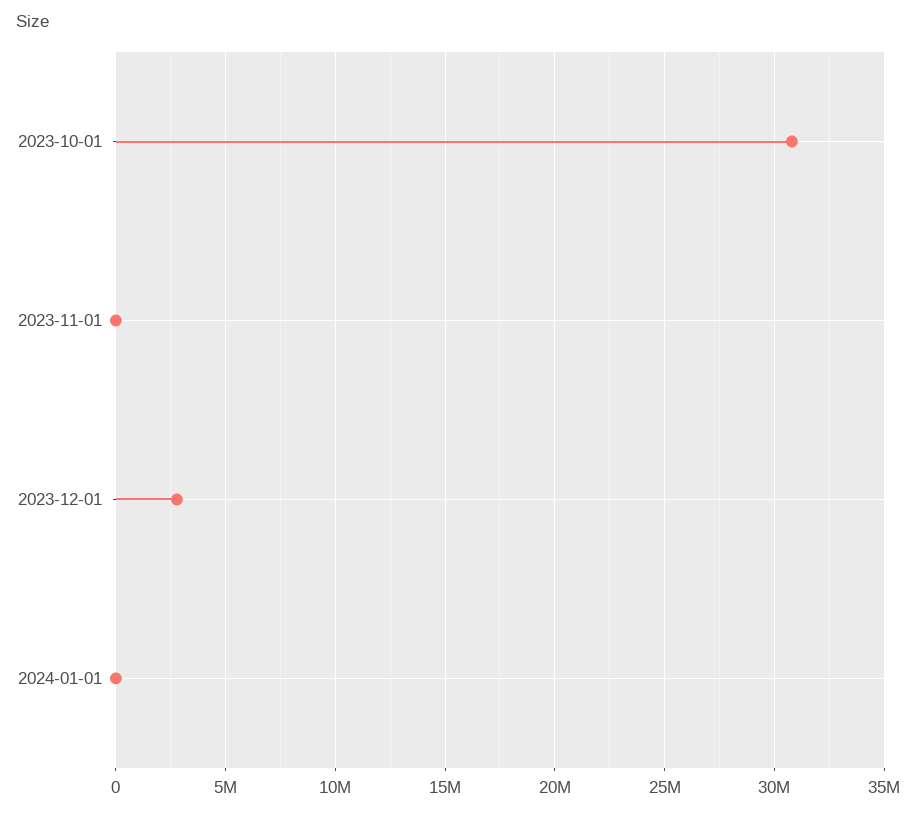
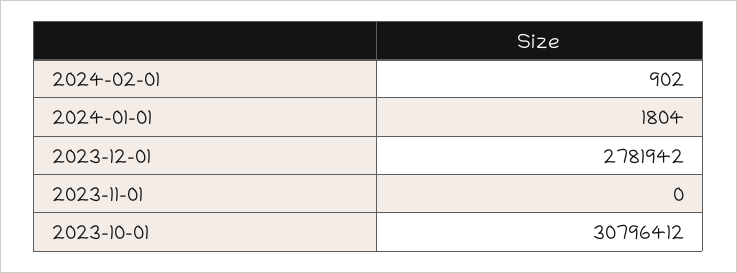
2024-02-01: none -> 902

